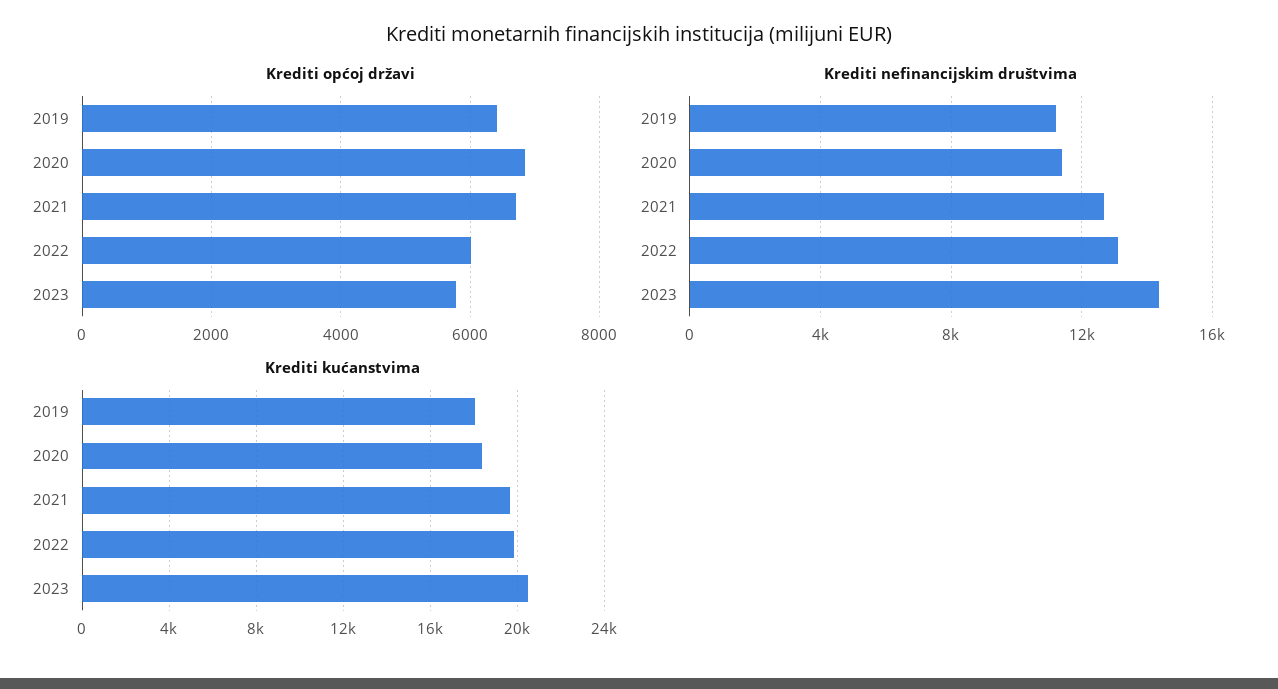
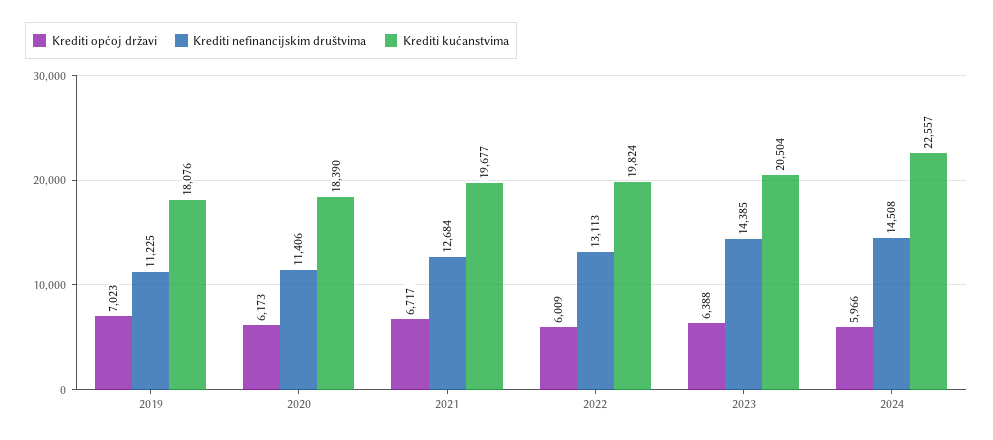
Krediti općoj državi, 2019: 6400 -> 7023
Krediti općoj državi, 2020: 6800 -> 6173
Krediti općoj državi, 2023: 5800 -> 6388
Krediti općoj državi, 2024: none -> 5966
Krediti nefinancijskim društvima, 2024: none -> 14508
Krediti kućanstvima, 2024: none -> 22557

